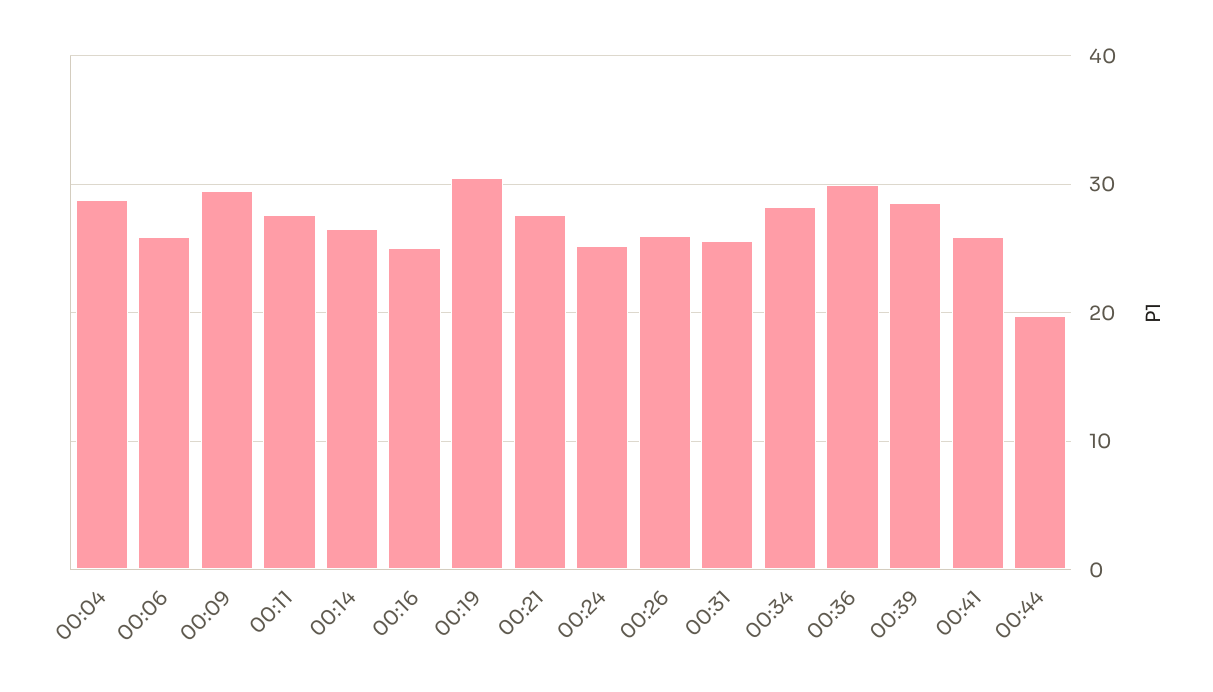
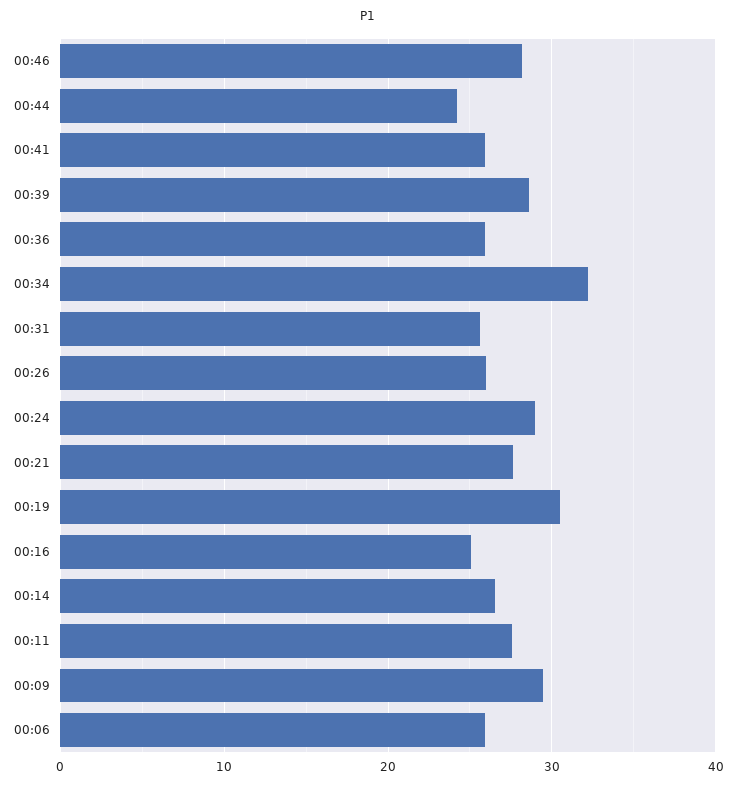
00:04: 29 -> none
00:24: 25 -> 29
00:34: 28 -> 32
00:36: 30 -> 26
00:44: 20 -> 24
00:46: none -> 28

